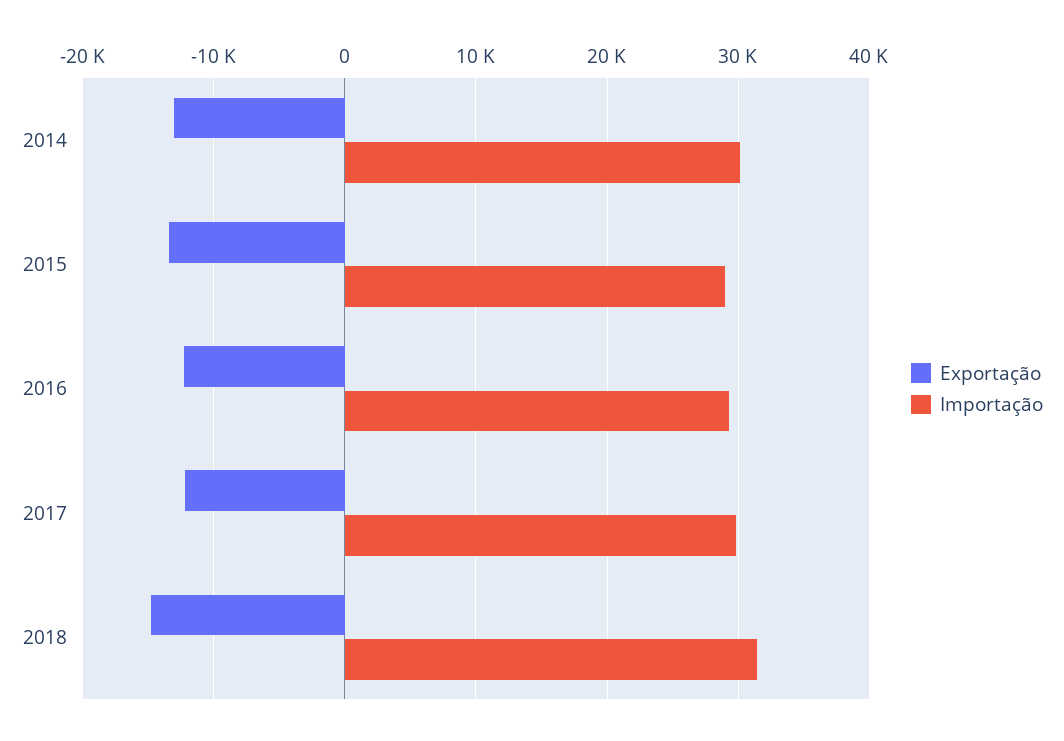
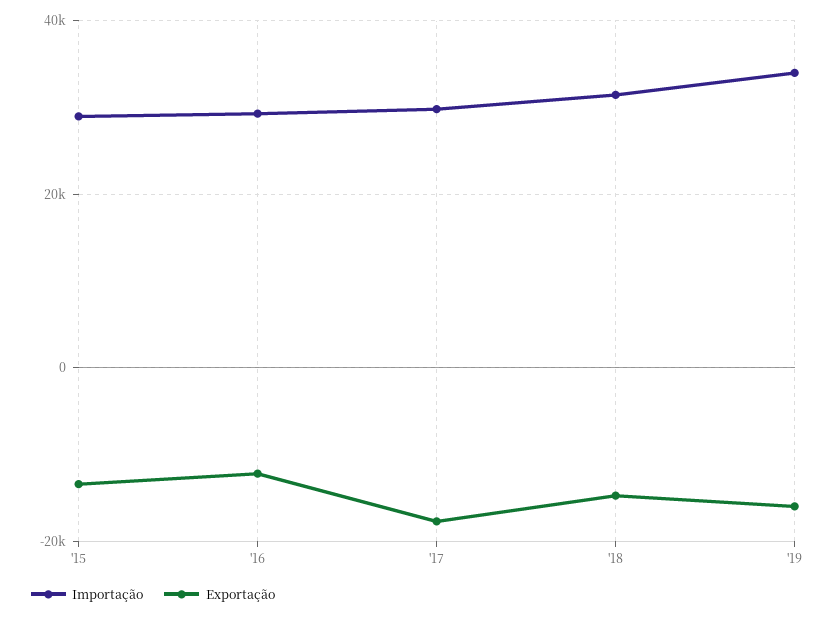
Exportação, 2014: -13000 -> none
Importação, 2014: 30000 -> none
Exportação, 2017: -12000 -> -18000
Importação, '19: none -> 34000
Exportação, '19: none -> -16000

